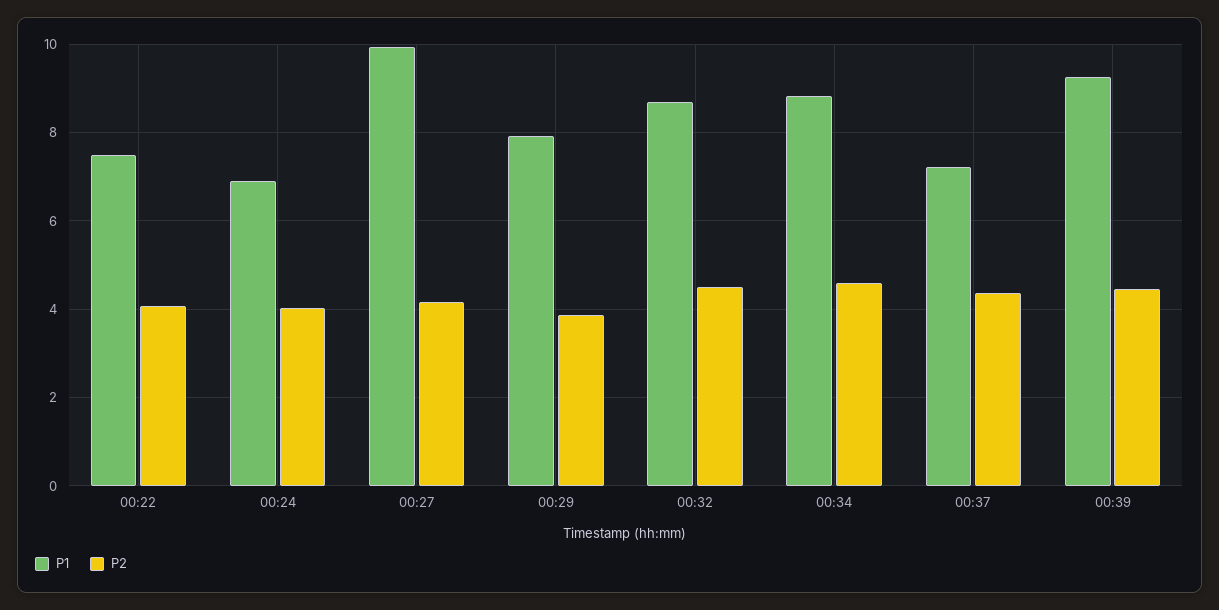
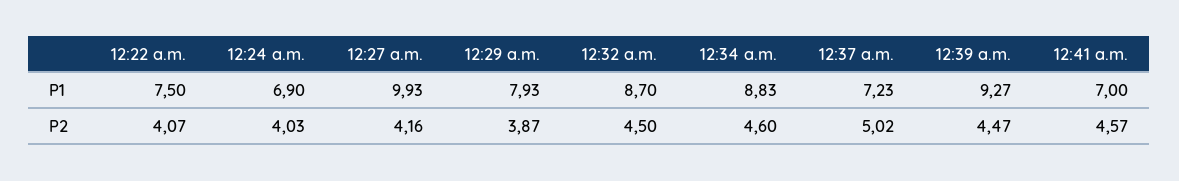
P2, 00:37: 4.4 -> 5.02
P1, 12:41 a.m.: none -> 7
P2, 12:41 a.m.: none -> 4.57

